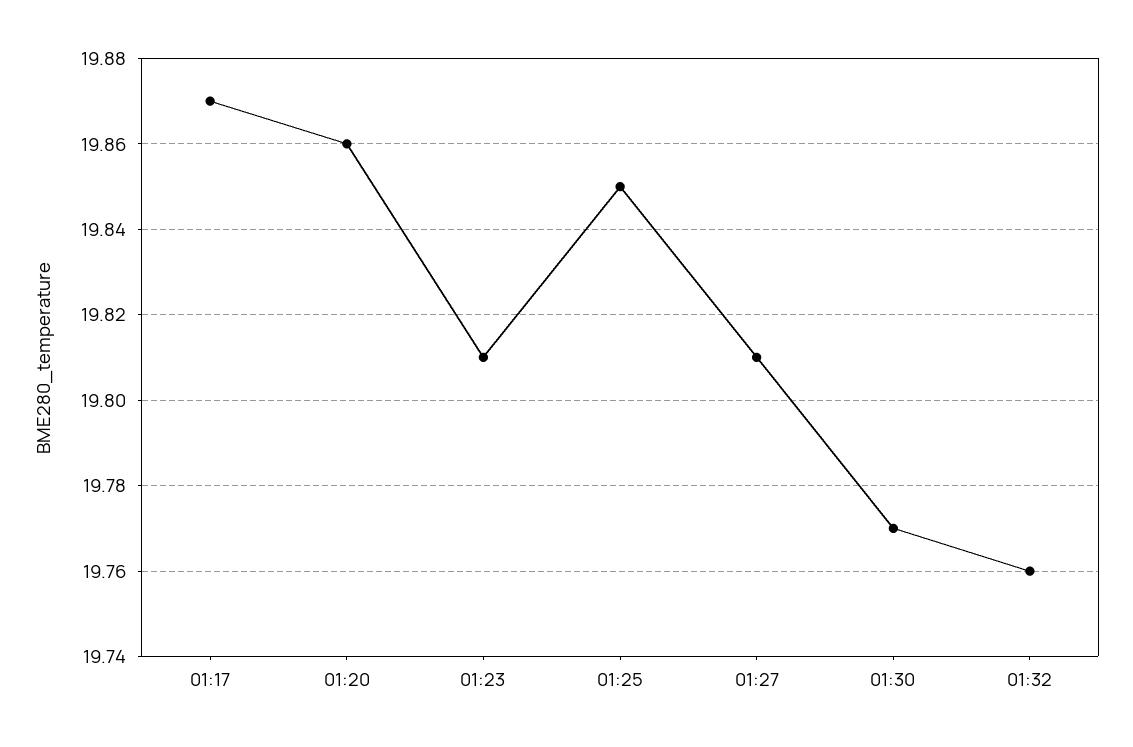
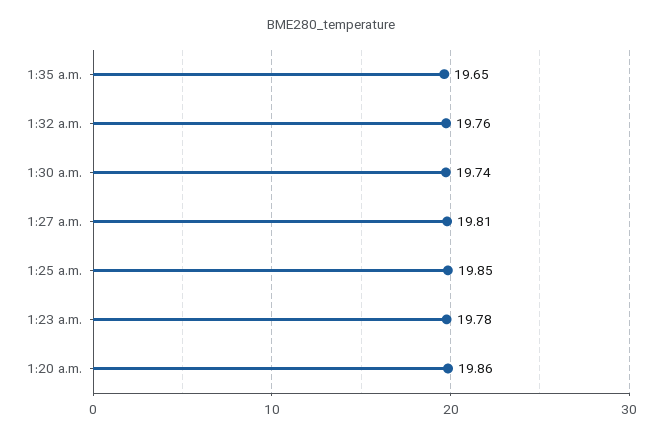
01:17: 19.87 -> none
01:23: 19.81 -> 19.78
01:30: 19.77 -> 19.74
1:35 a.m.: none -> 19.65

